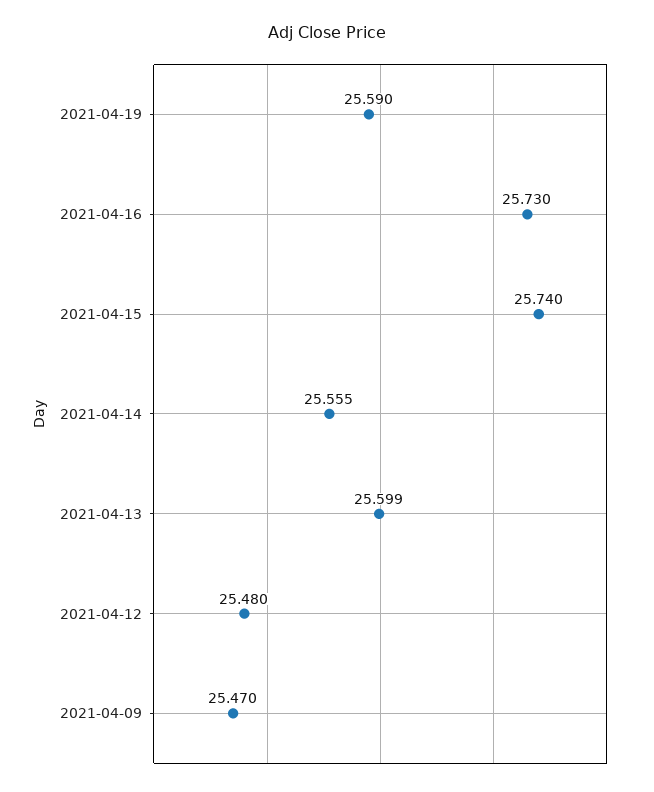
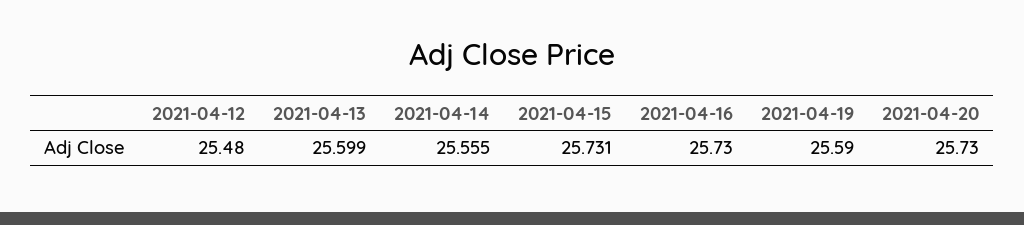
2021-04-15: 25.74 -> 25.731
2021-04-09: 25.47 -> none
2021-04-20: none -> 25.73

